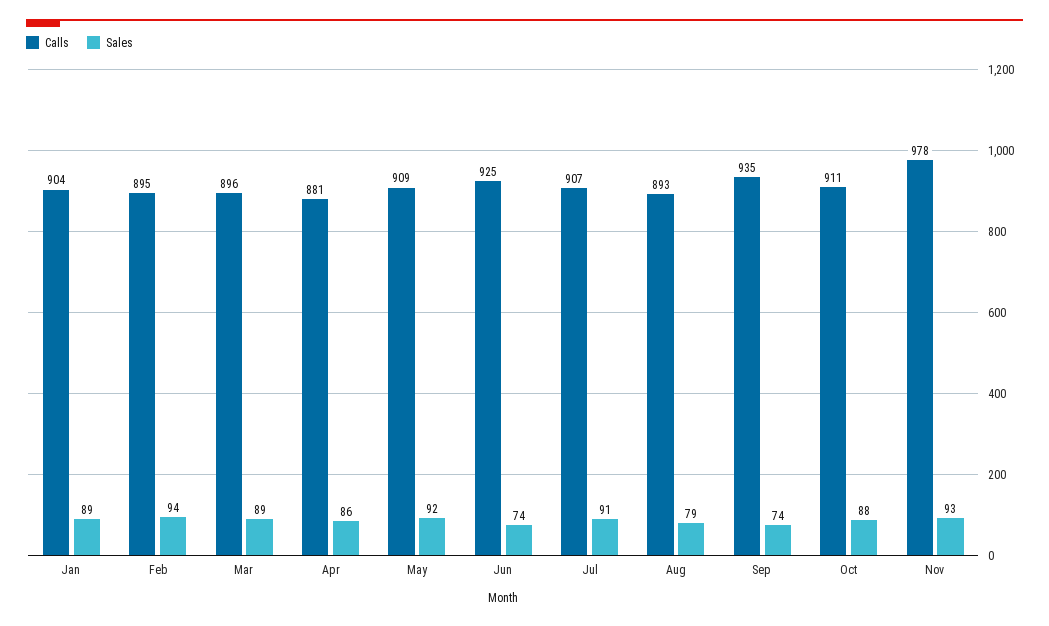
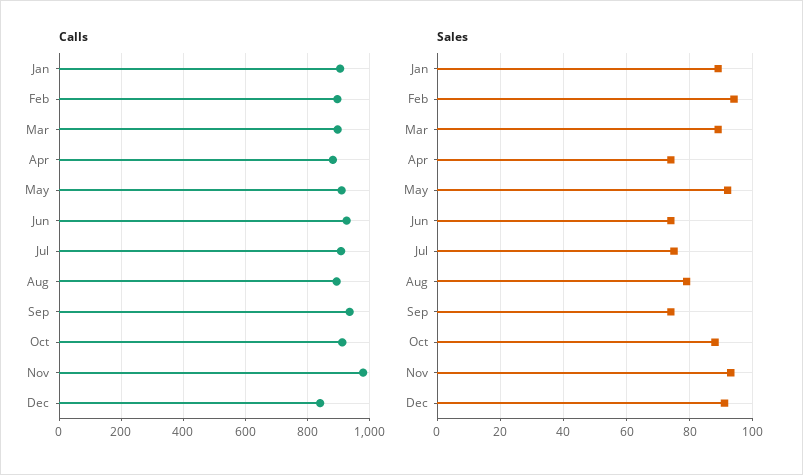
Sales, Apr: 86 -> 75
Sales, Jul: 91 -> 75
Calls, Dec: none -> 840
Sales, Dec: none -> 90

